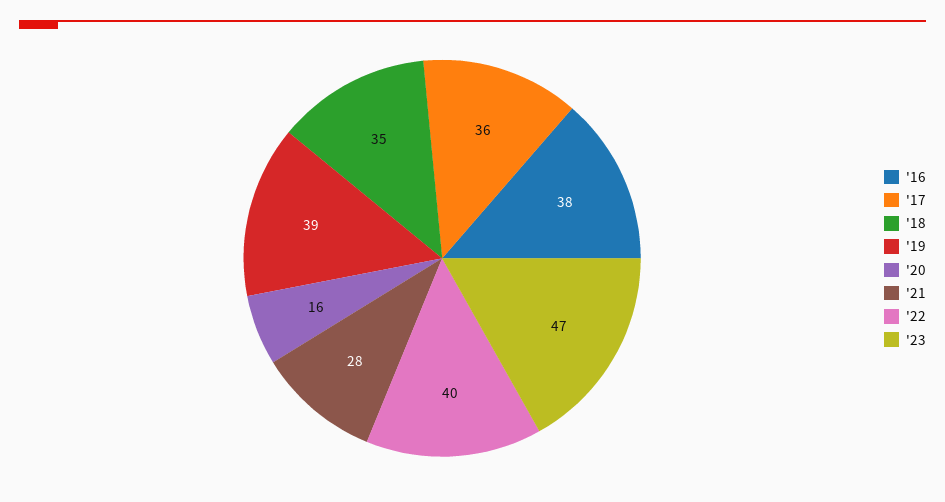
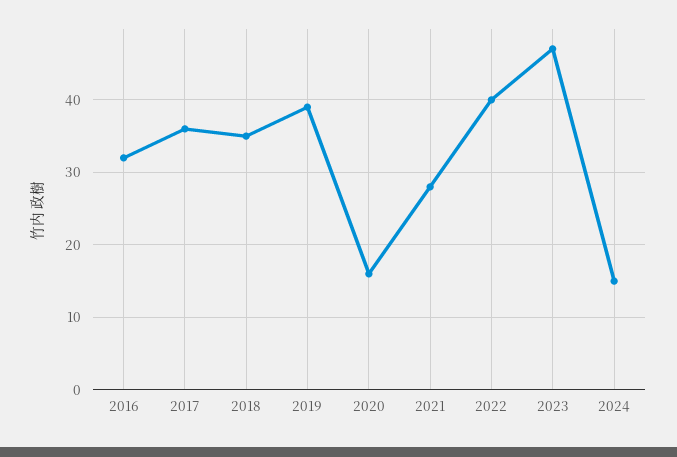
'16: 38 -> 32
2024: none -> 15

